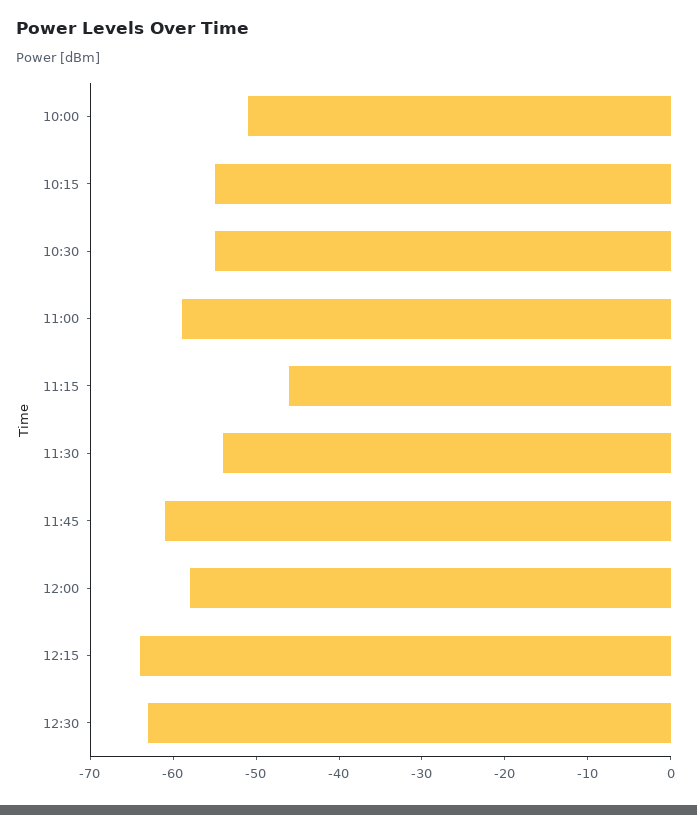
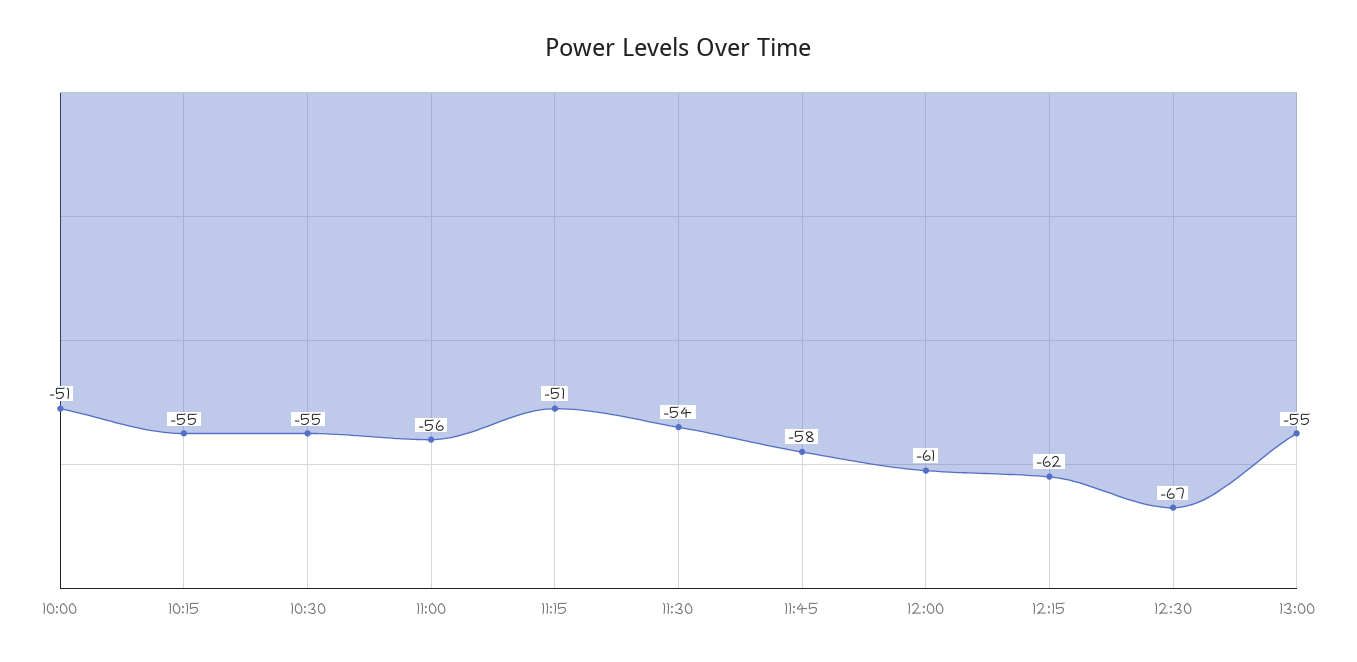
11:00: -59 -> -56
11:15: -46 -> -51
11:45: -61 -> -58
12:00: -58 -> -61
12:15: -64 -> -62
12:30: -63 -> -67
13:00: none -> -55

